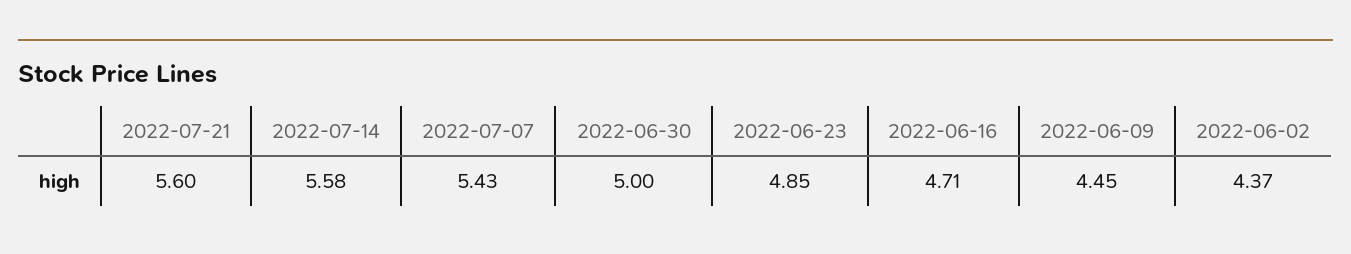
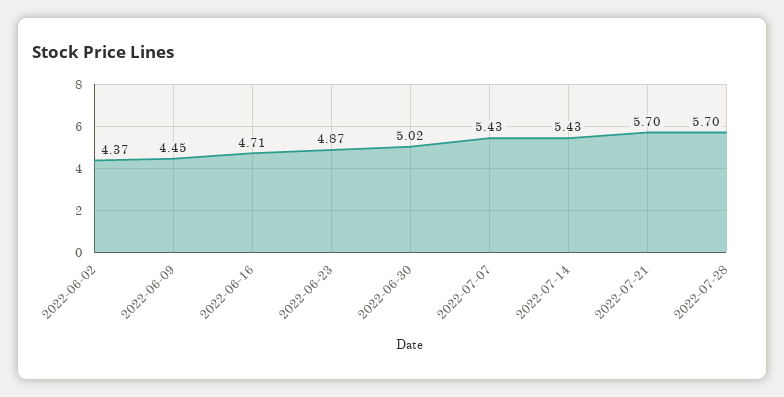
2022-07-21: 5.6 -> 5.7
2022-07-14: 5.58 -> 5.43
2022-06-30: 5 -> 5.02
2022-06-23: 4.85 -> 4.87
2022-07-28: none -> 5.7

